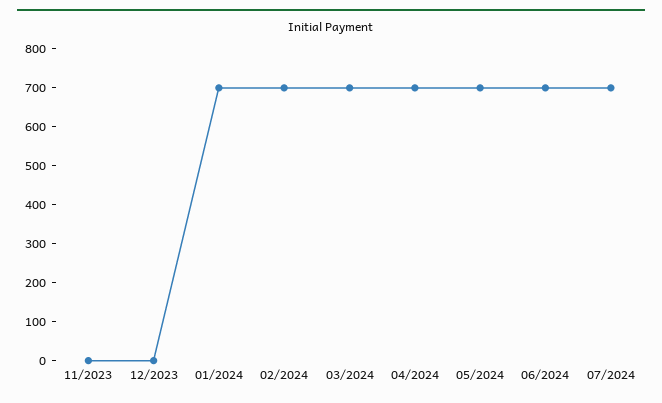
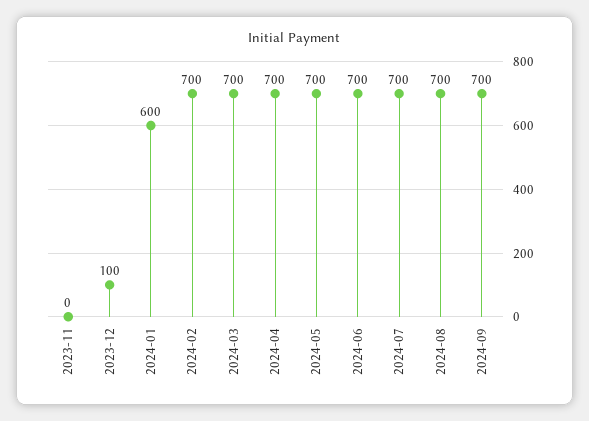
12/2023: 0 -> 100
01/2024: 700 -> 600
2024-08: none -> 700
2024-09: none -> 700

